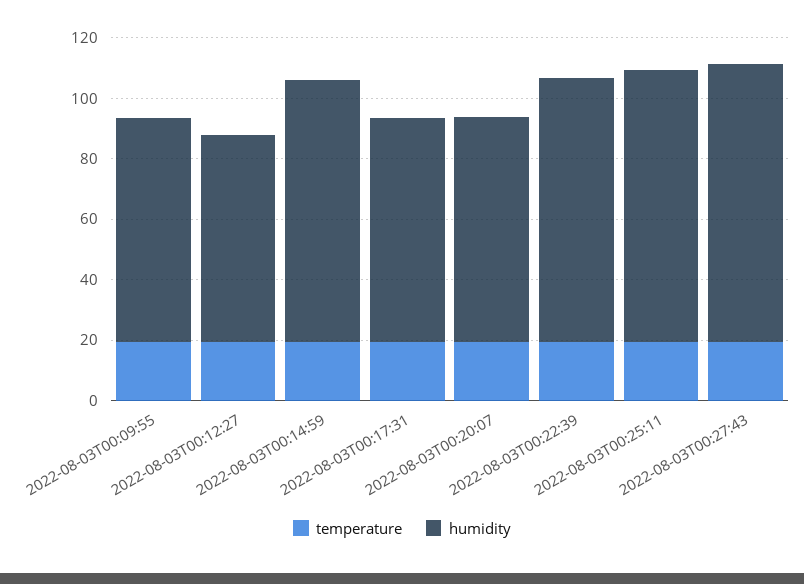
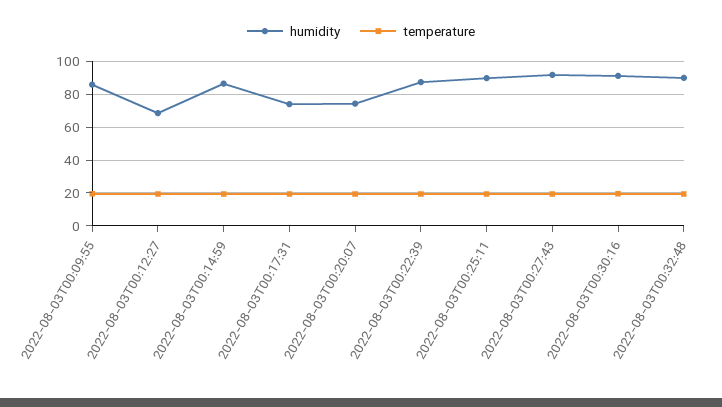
humidity, 2022-08-03T00:09:55: 75 -> 85
humidity, 2022-08-03T00:30:16: none -> 90
temperature, 2022-08-03T00:30:16: none -> 20
humidity, 2022-08-03T00:32:48: none -> 90
temperature, 2022-08-03T00:32:48: none -> 20

